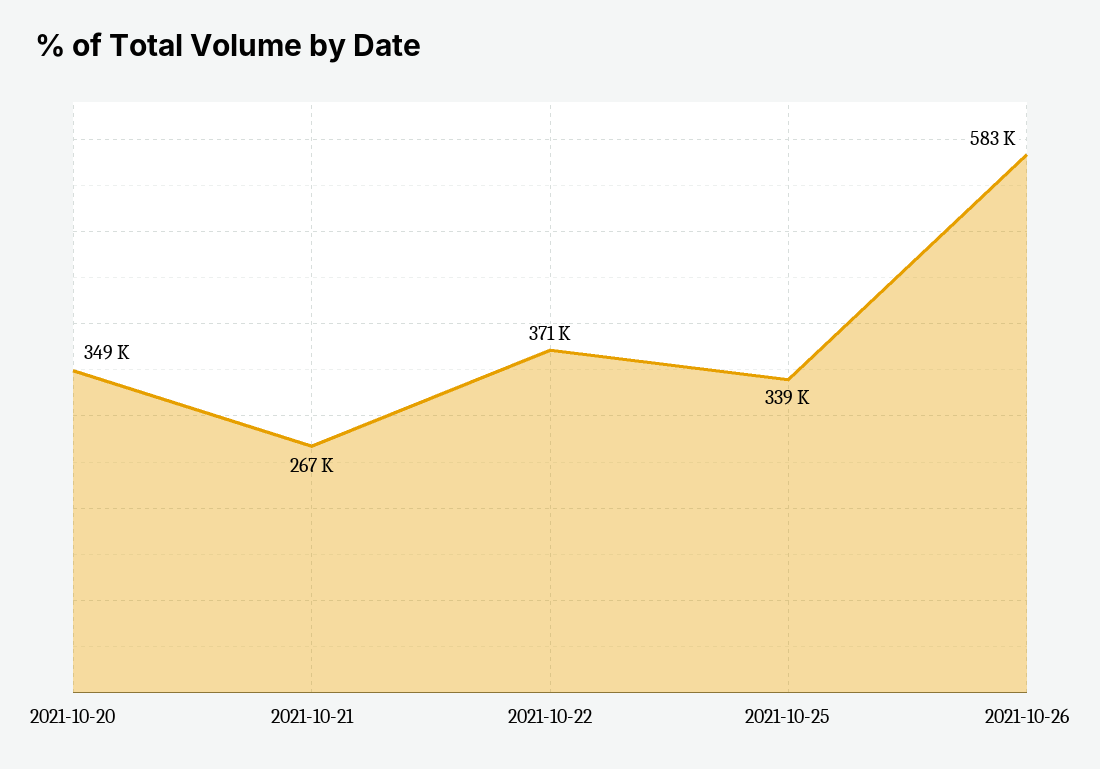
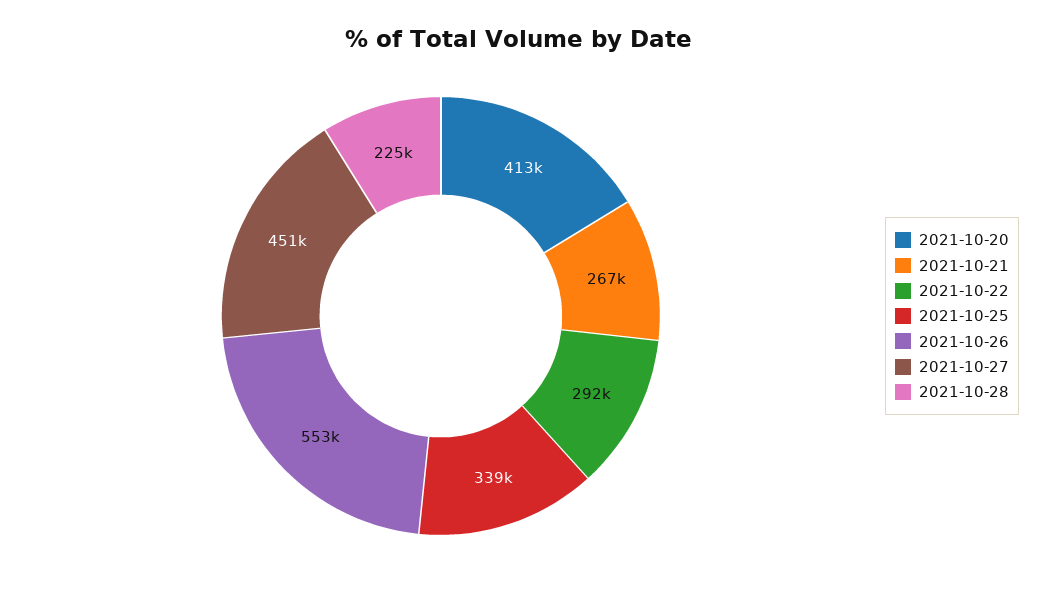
2021-10-20: 349000 -> 413000
2021-10-22: 371000 -> 292000
2021-10-26: 583000 -> 553000
2021-10-27: none -> 451000
2021-10-28: none -> 225000

